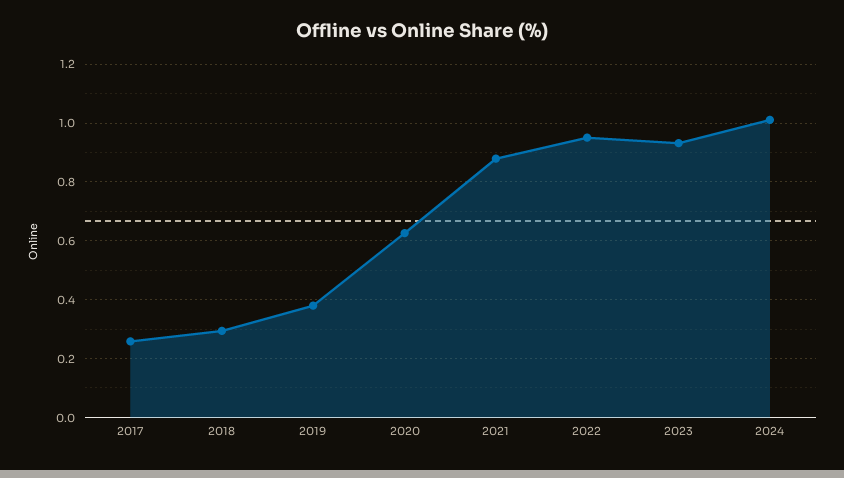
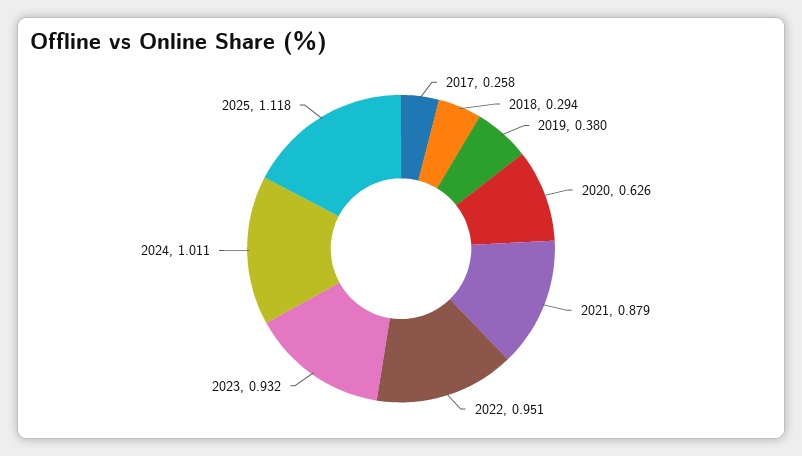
2025: none -> 1.118

